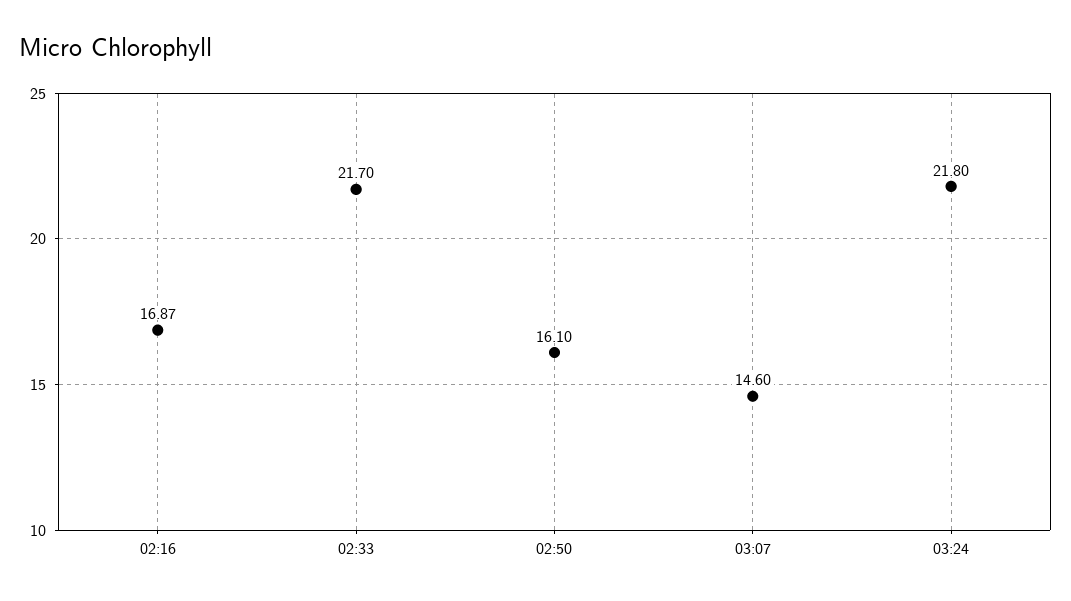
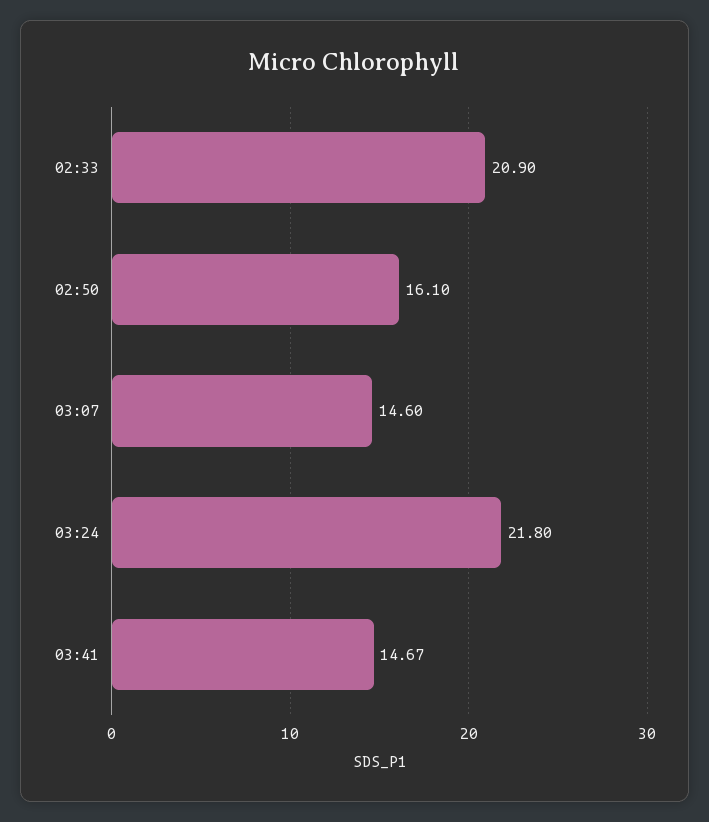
02:16: 16.87 -> none
02:33: 21.7 -> 20.9
03:41: none -> 14.67

